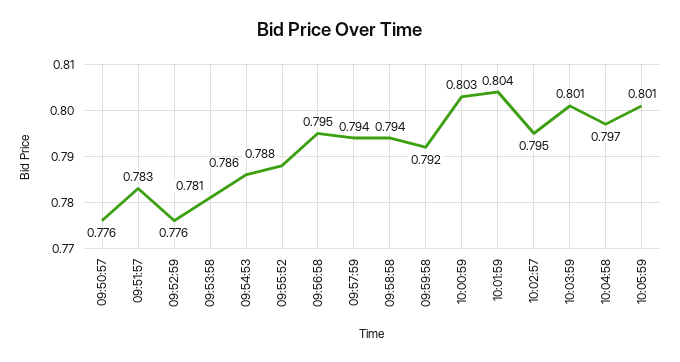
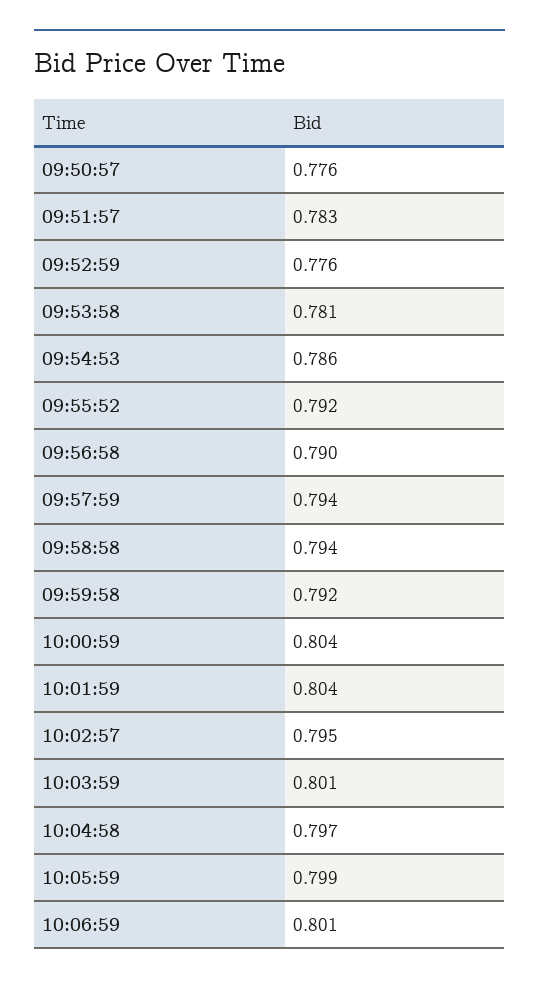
09:55:52: 0.788 -> 0.792
09:56:58: 0.795 -> 0.79
10:00:59: 0.803 -> 0.804
10:05:59: 0.801 -> 0.799
10:06:59: none -> 0.801

